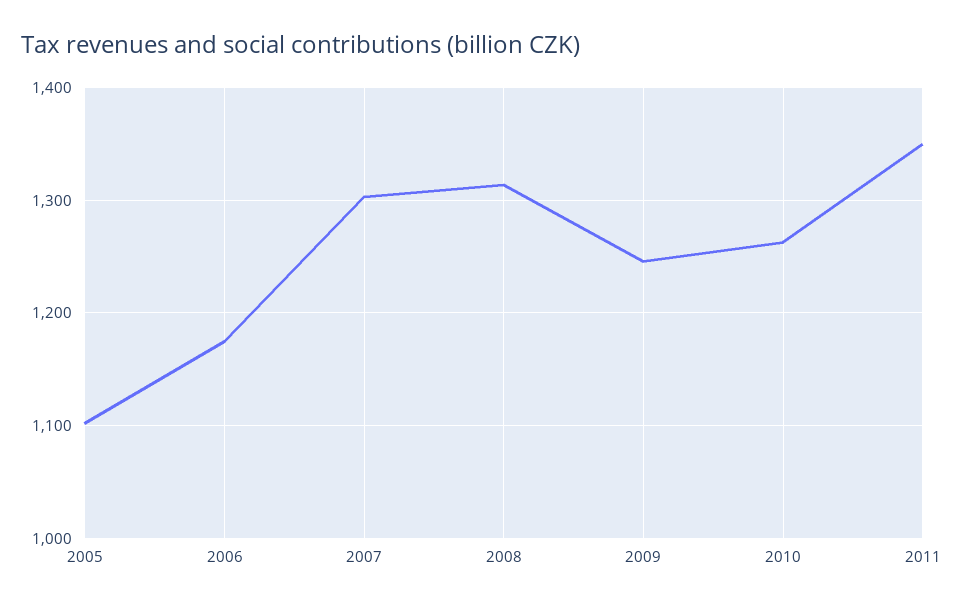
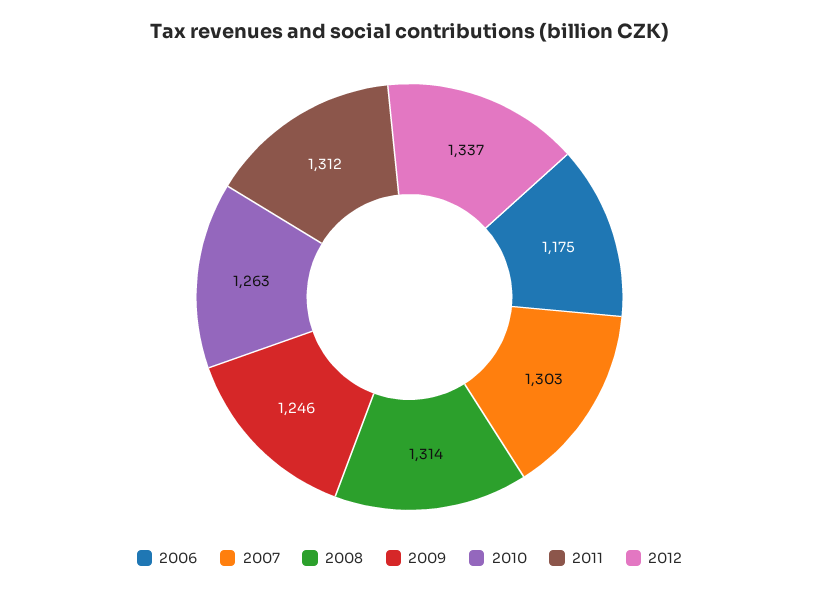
2005: 1100 -> none
2011: 1350 -> 1312
2012: none -> 1337

